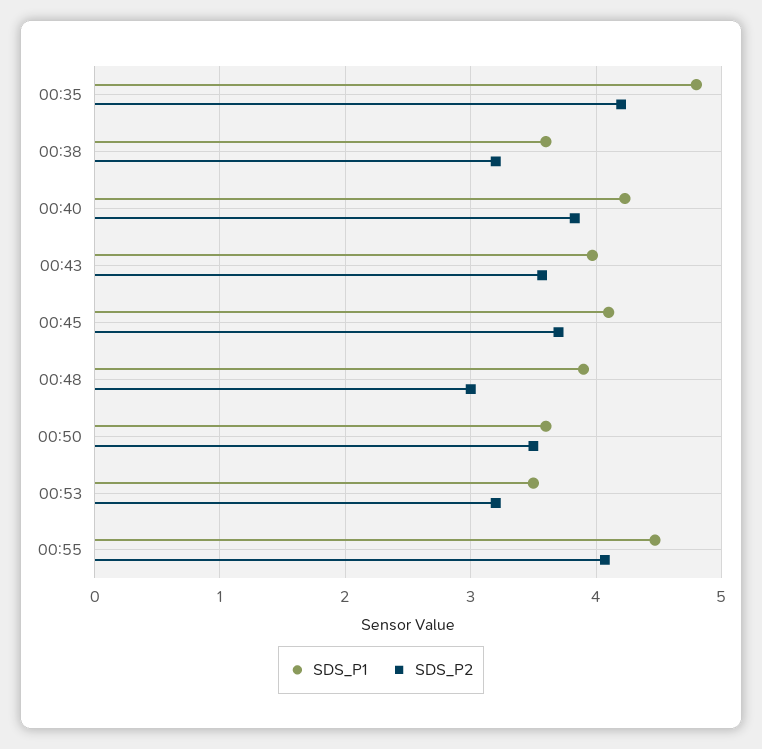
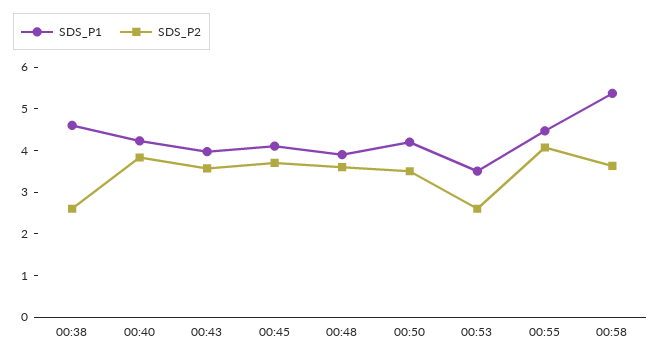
SDS_P1, 00:35: 4.8 -> none
SDS_P2, 00:35: 4.2 -> none
SDS_P1, 00:38: 3.6 -> 4.6
SDS_P2, 00:38: 3.2 -> 2.6
SDS_P2, 00:48: 3 -> 3.6
SDS_P1, 00:50: 3.6 -> 4.2
SDS_P2, 00:53: 3.2 -> 2.6
SDS_P1, 00:58: none -> 5.4
SDS_P2, 00:58: none -> 3.6

